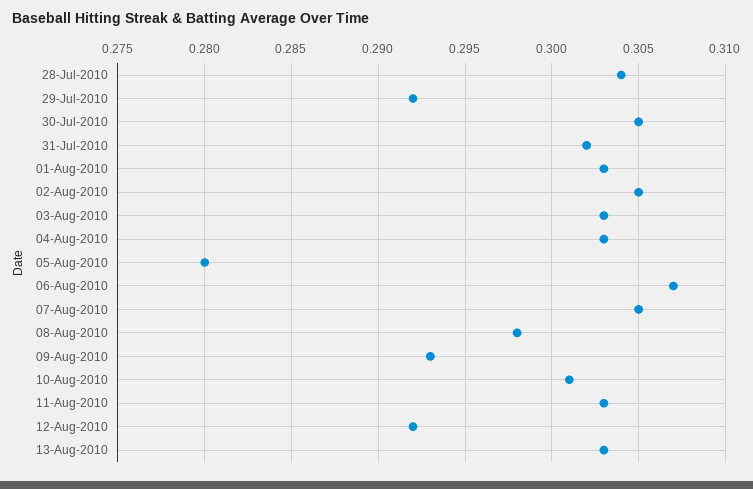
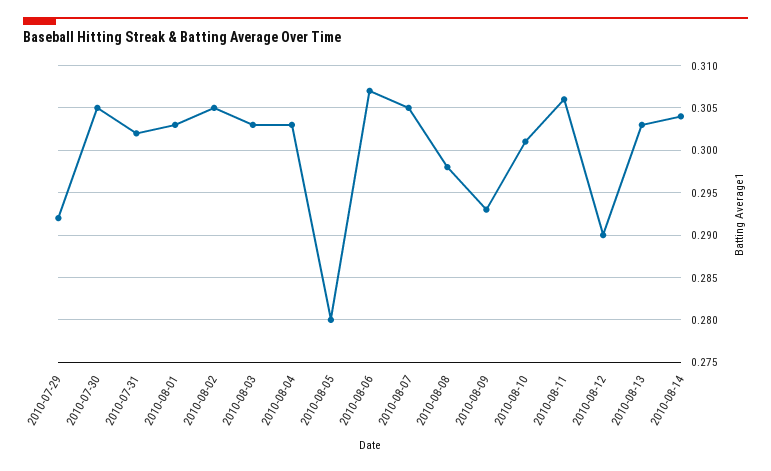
28-Jul-2010: 0.304 -> none
11-Aug-2010: 0.303 -> 0.306
12-Aug-2010: 0.292 -> 0.29
2010-08-14: none -> 0.304

